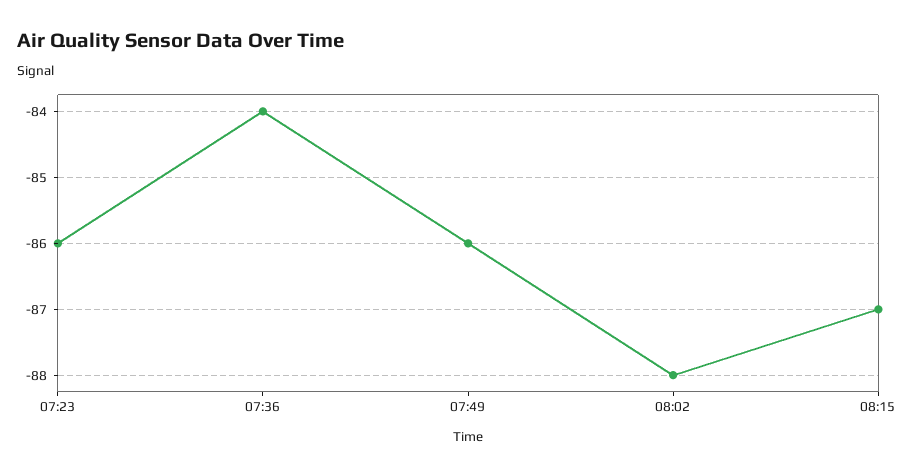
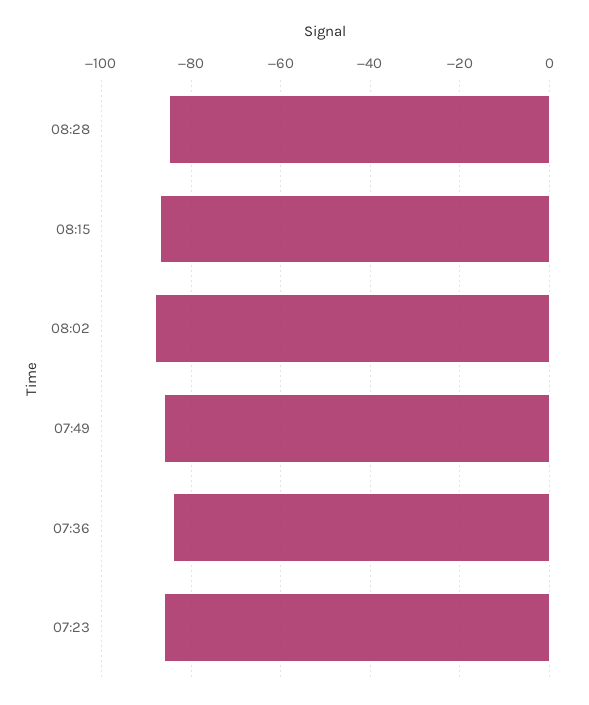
08:28: none -> -85

